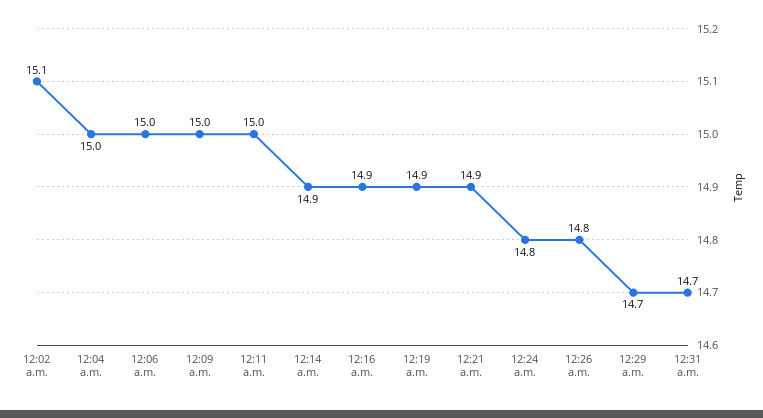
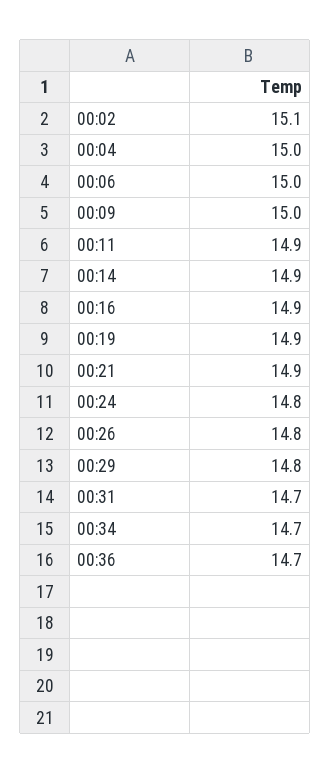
12:11 a.m.: 15 -> 14.9
12:29 a.m.: 14.7 -> 14.8
00:34: none -> 14.7
00:36: none -> 14.7

